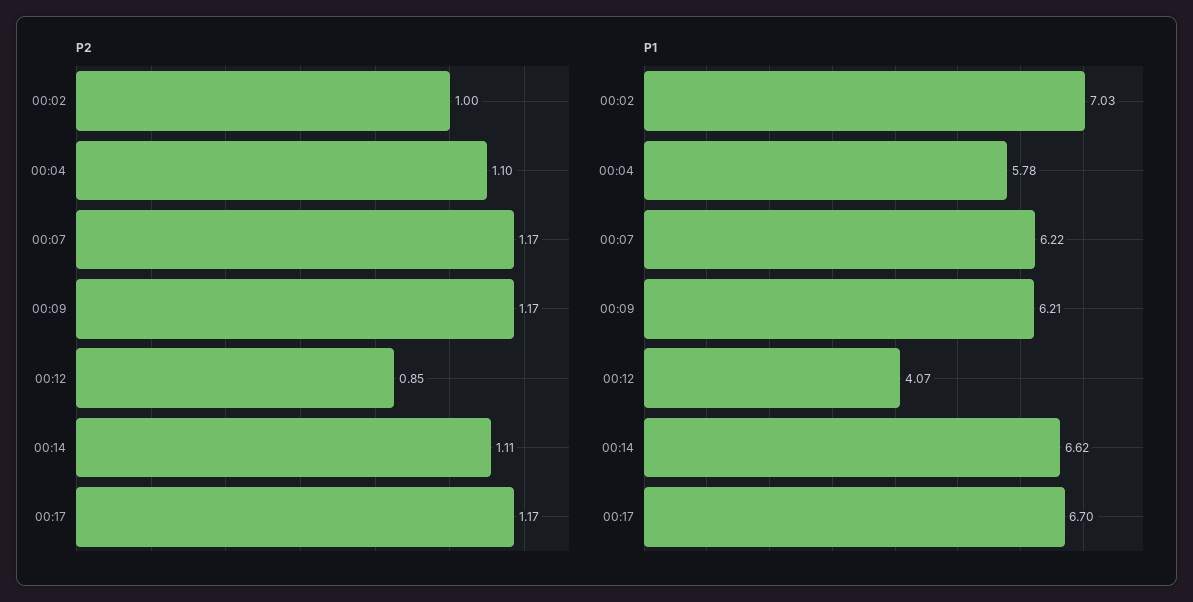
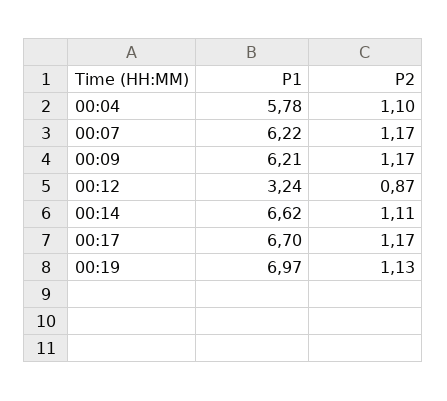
P2, 00:02: 1 -> none
P2, 00:12: 0.85 -> 0.87
P1, 00:02: 7.03 -> none
P1, 00:12: 4.07 -> 3.24
P1, 00:19: none -> 6.97
P2, 00:19: none -> 1.13

